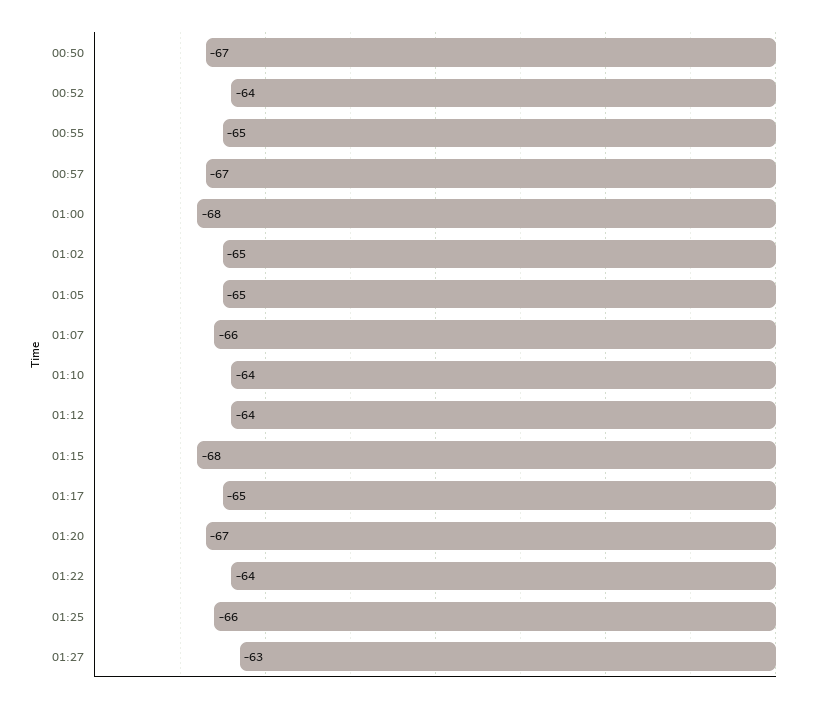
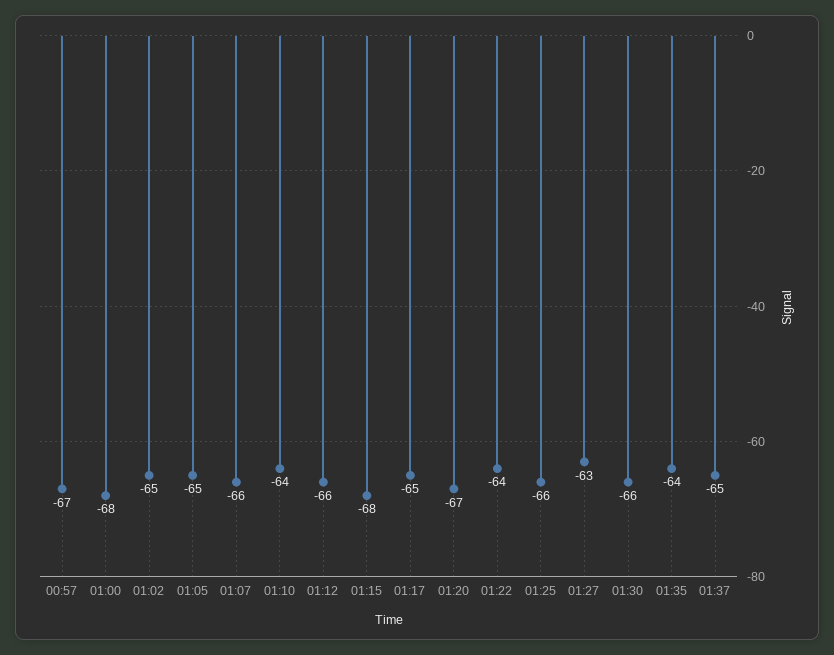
00:50: -67 -> none
00:52: -64 -> none
00:55: -65 -> none
01:12: -64 -> -66
01:30: none -> -66
01:35: none -> -64
01:37: none -> -65

